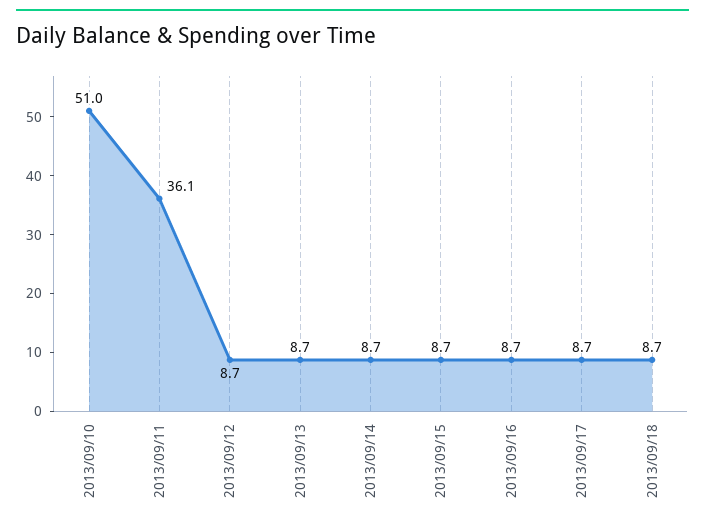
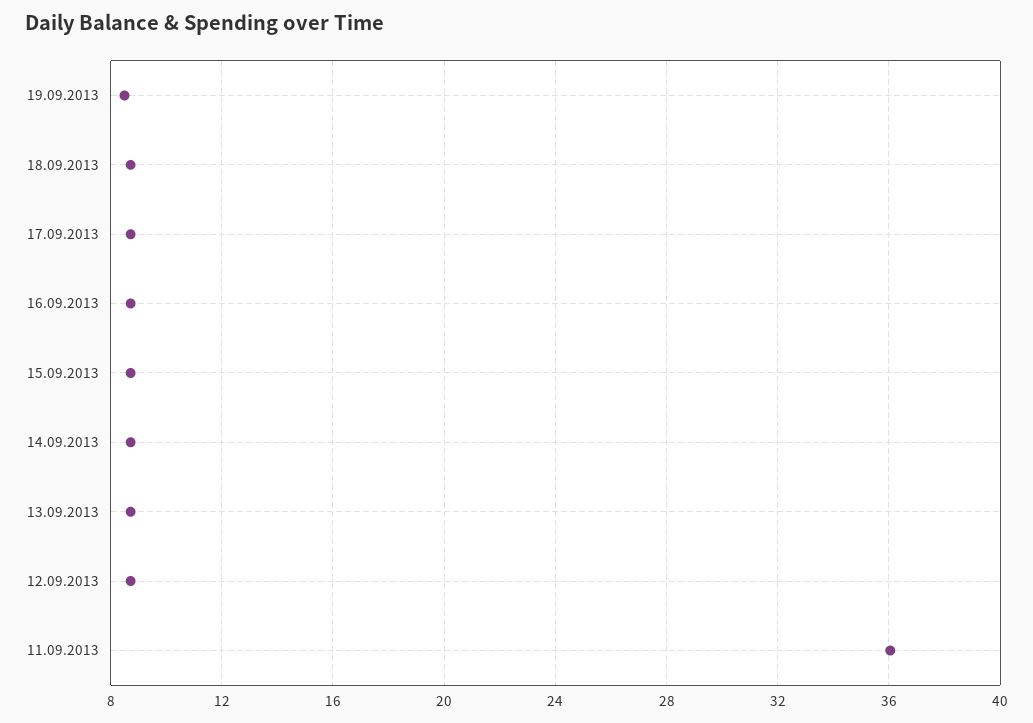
2013/09/10: 51 -> none
19.09.2013: none -> 8.5

